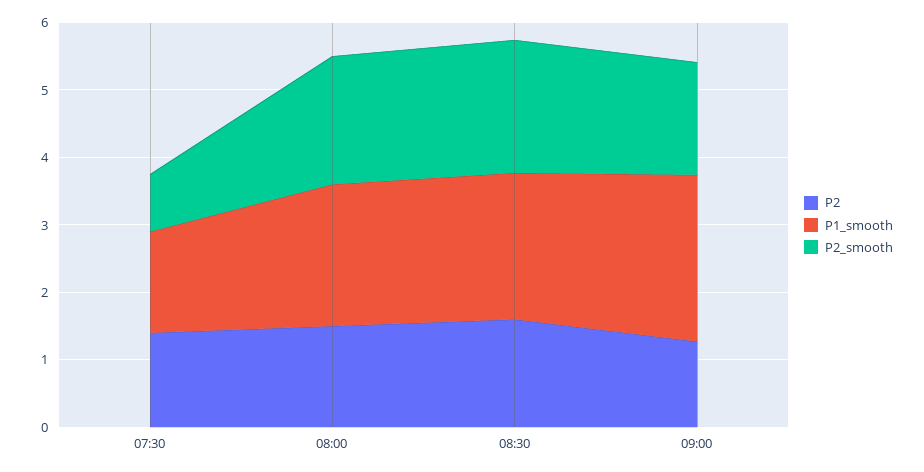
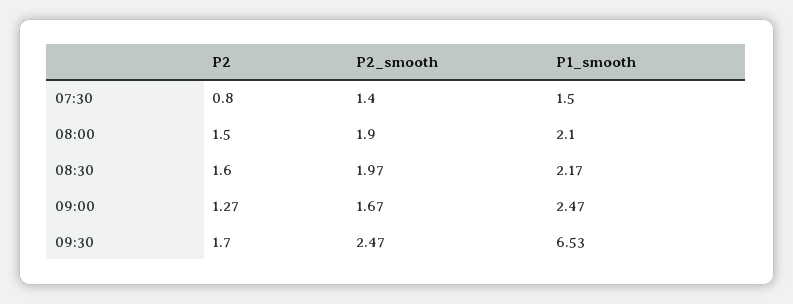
P2, 07:30: 1.4 -> 0.8
P2_smooth, 07:30: 0.8 -> 1.4
P2, 09:30: none -> 1.7
P2_smooth, 09:30: none -> 2.47
P1_smooth, 09:30: none -> 6.53

